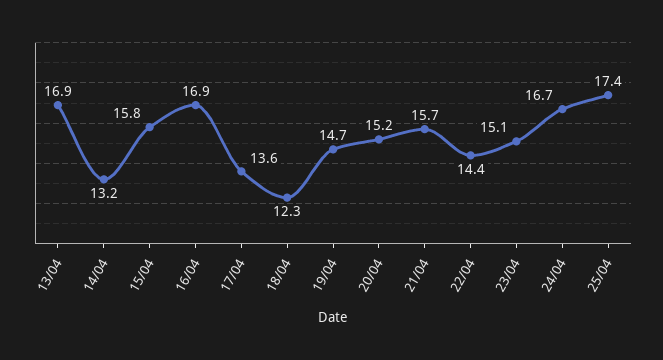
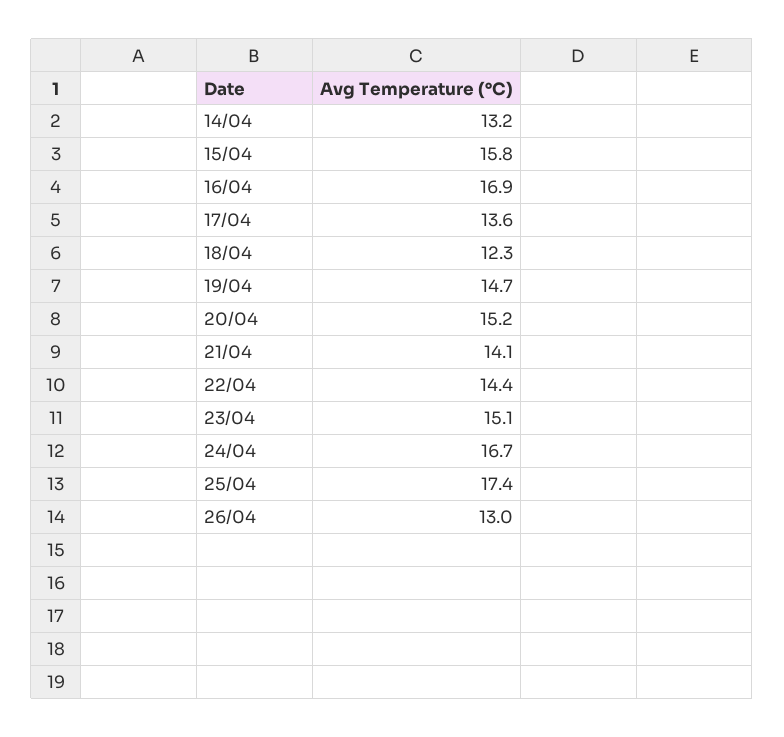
13/04: 16.9 -> none
21/04: 15.7 -> 14.1
26/04: none -> 13

